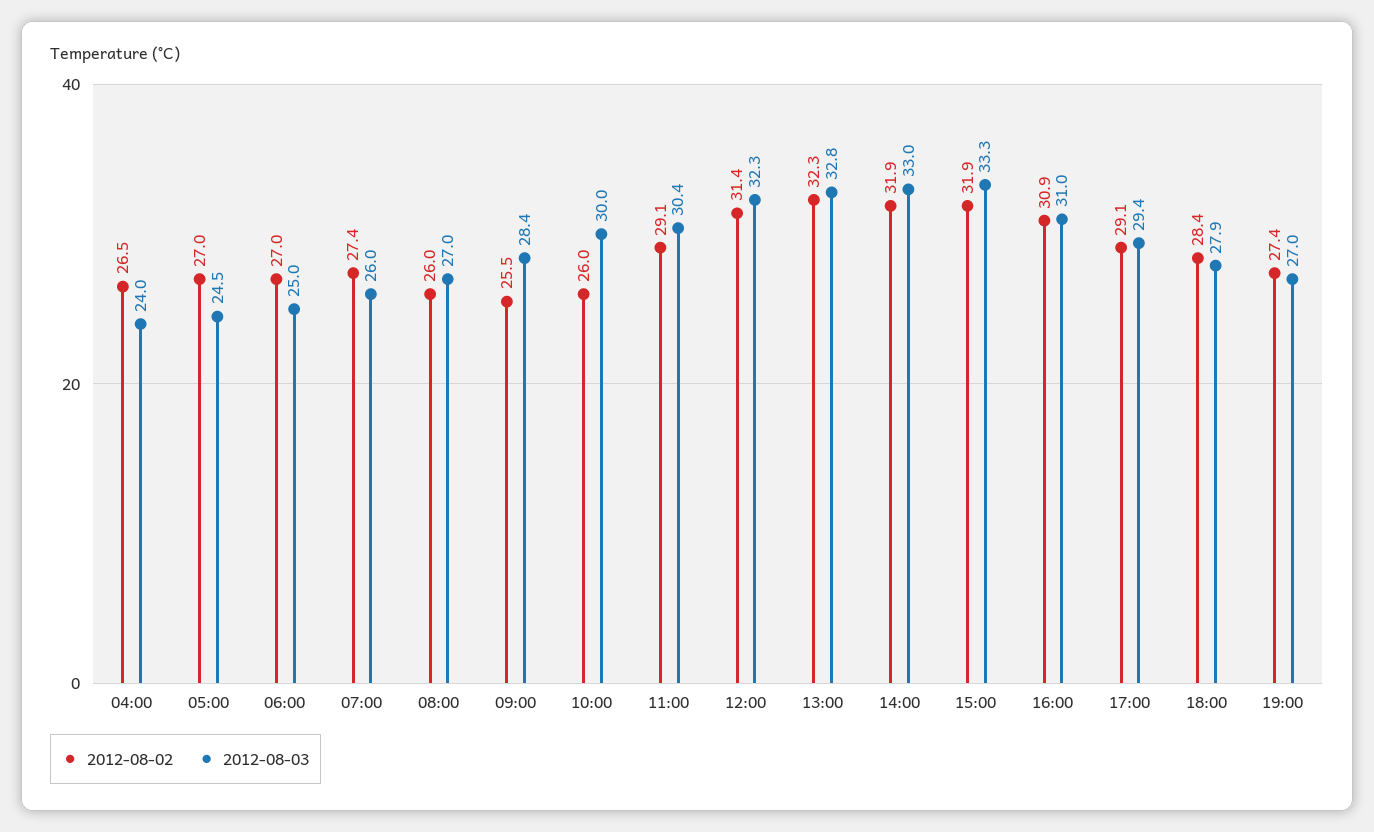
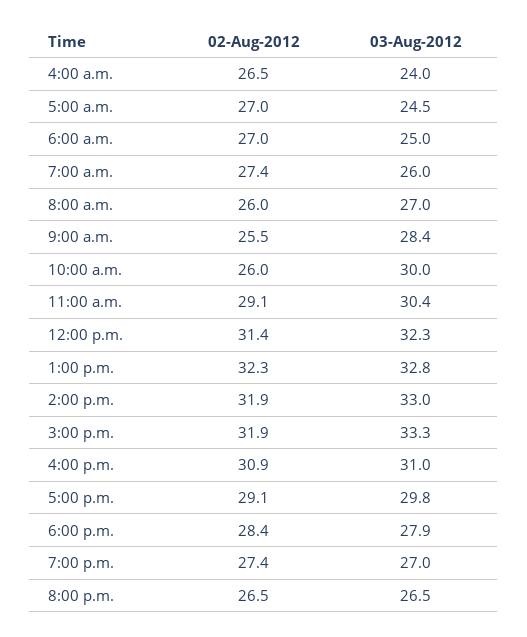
2012-08-03, 17:00: 29.4 -> 29.8
2012-08-02, 8:00 p.m.: none -> 26.5
2012-08-03, 8:00 p.m.: none -> 26.5

